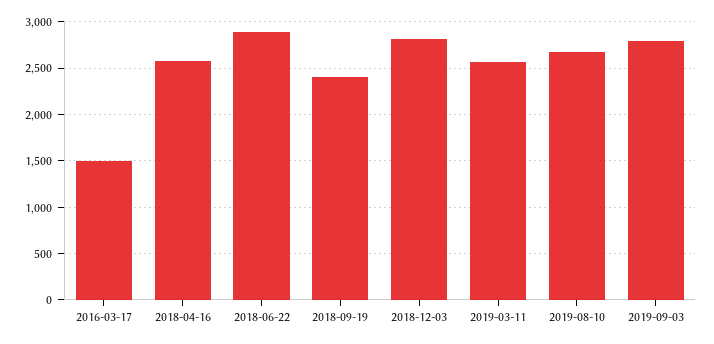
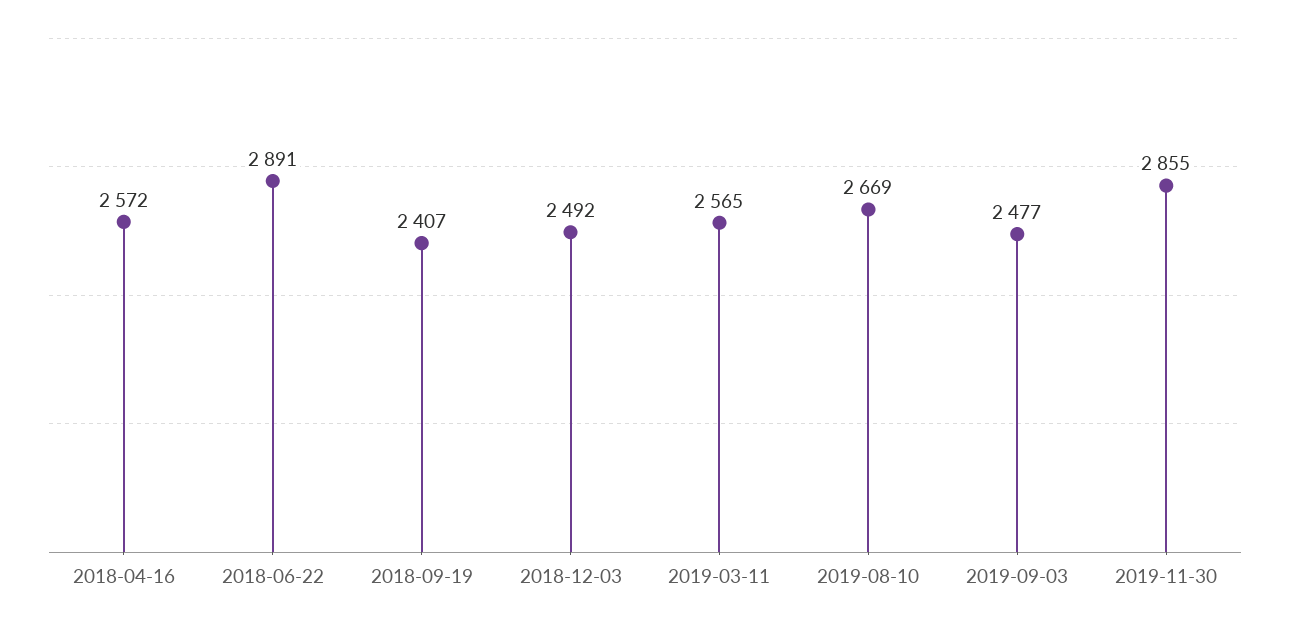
2016-03-17: 1500 -> none
2018-12-03: 2800 -> 2492
2019-09-03: 2800 -> 2477
2019-11-30: none -> 2855

